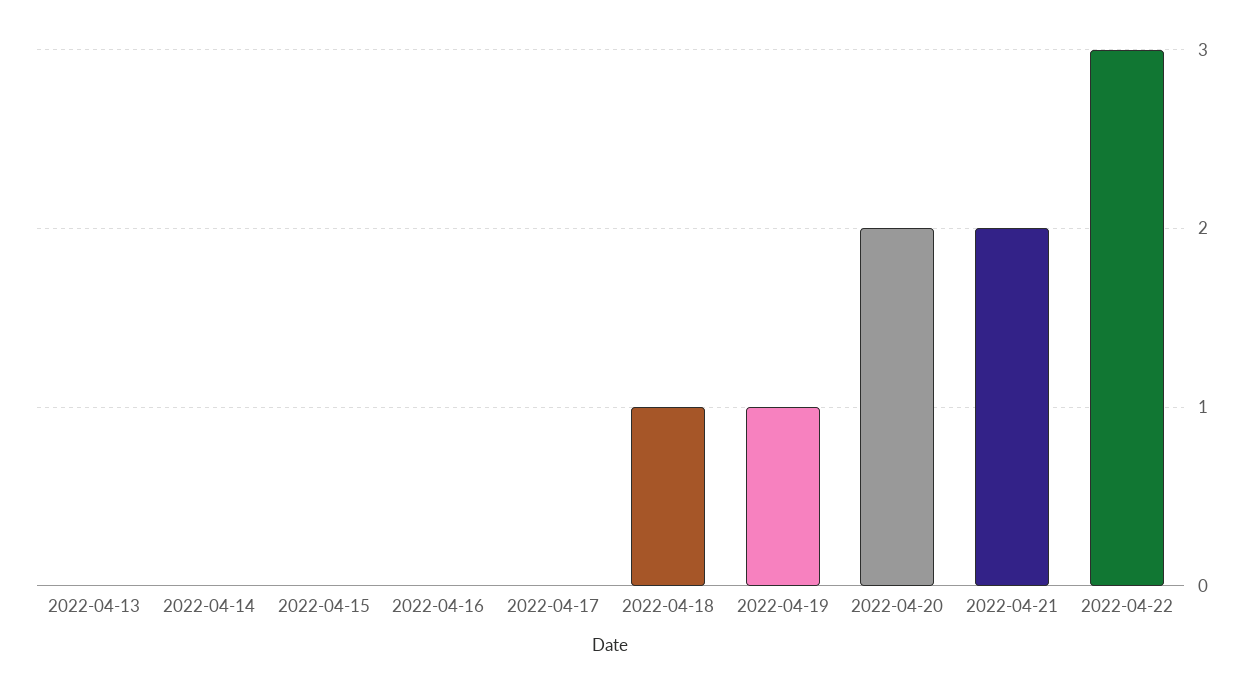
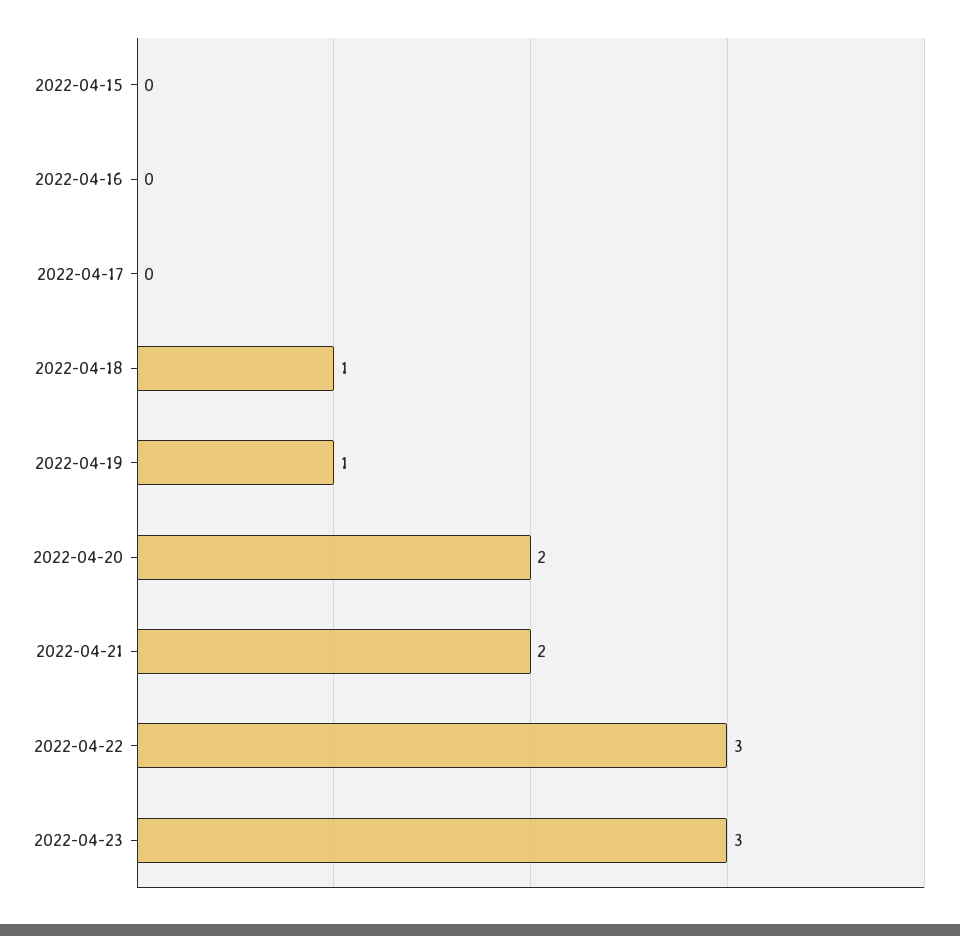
2022-04-13: 0 -> none
2022-04-14: 0 -> none
2022-04-23: none -> 3

